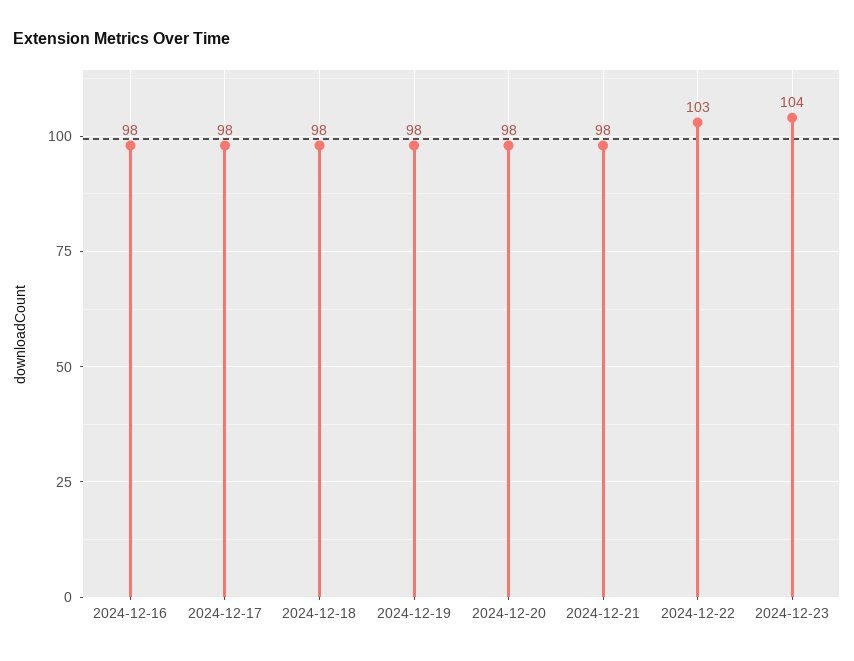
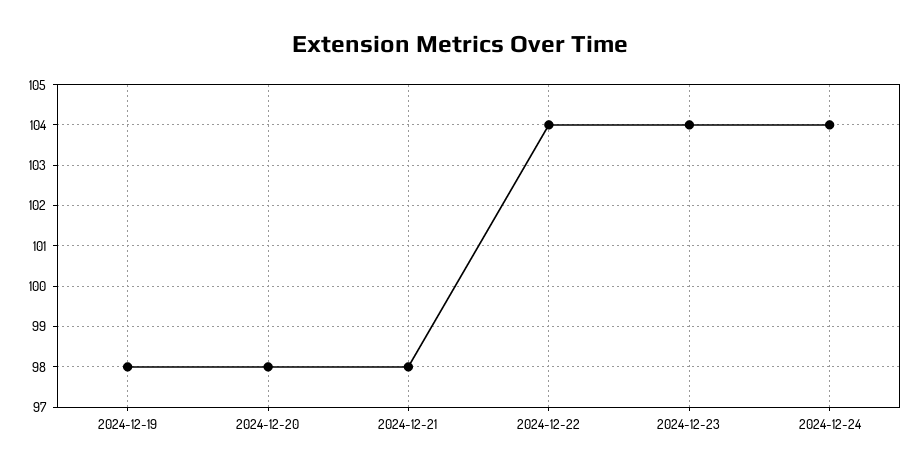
2024-12-16: 98 -> none
2024-12-17: 98 -> none
2024-12-18: 98 -> none
2024-12-22: 103 -> 104
2024-12-24: none -> 104

